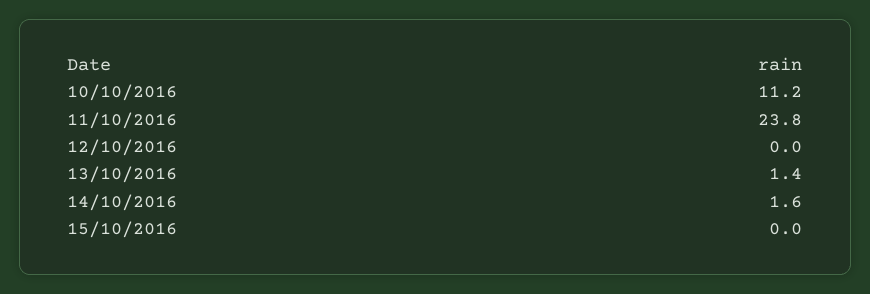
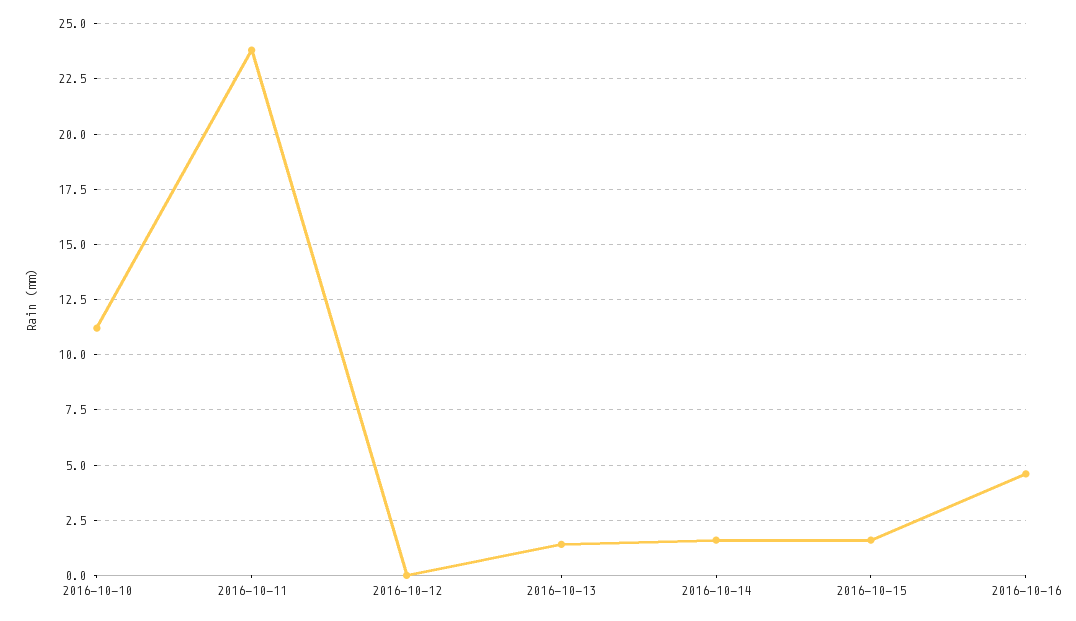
15/10/2016: 0 -> 1.5
2016-10-16: none -> 4.5

